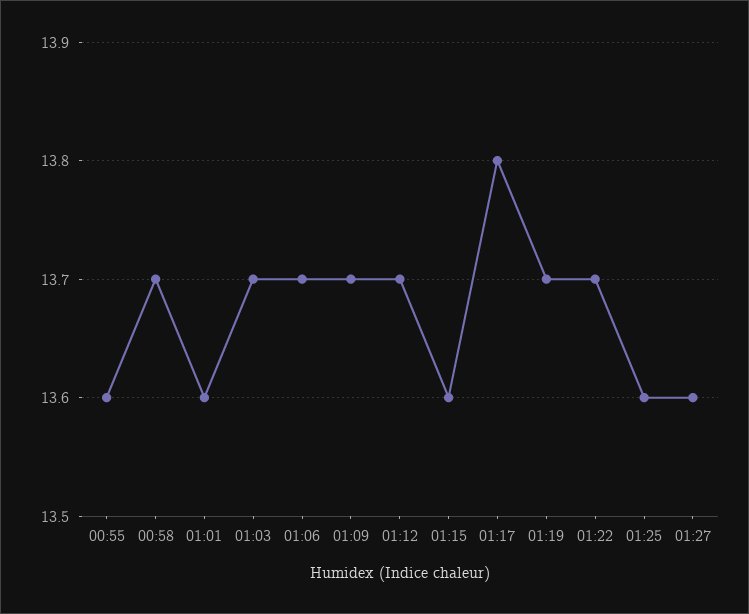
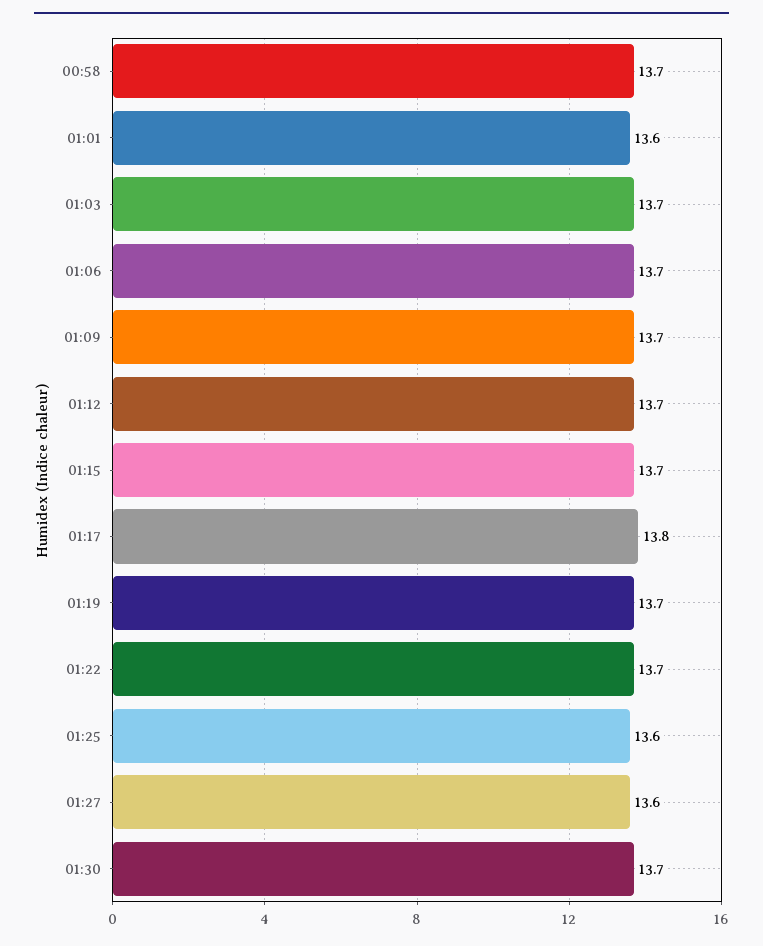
00:55: 13.6 -> none
01:15: 13.6 -> 13.7
01:30: none -> 13.7

